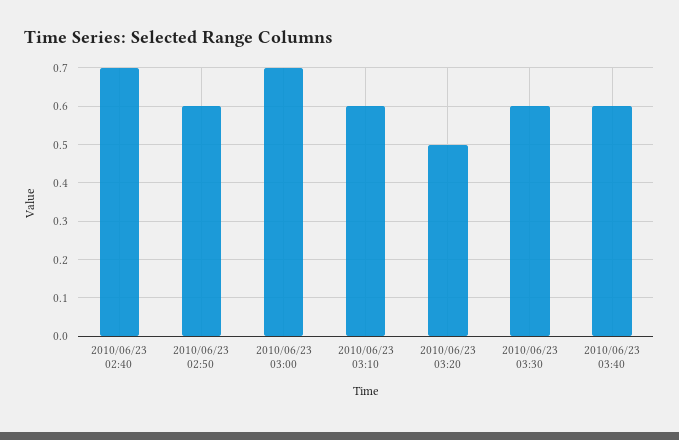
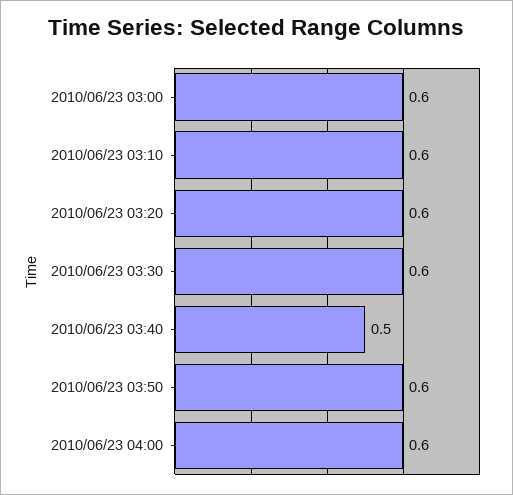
2010/06/23 02:40: 0.7 -> none
2010/06/23 02:50: 0.6 -> none
2010/06/23 03:00: 0.7 -> 0.6
2010/06/23 03:20: 0.5 -> 0.6
2010/06/23 03:40: 0.6 -> 0.5
2010/06/23 03:50: none -> 0.6
2010/06/23 04:00: none -> 0.6

